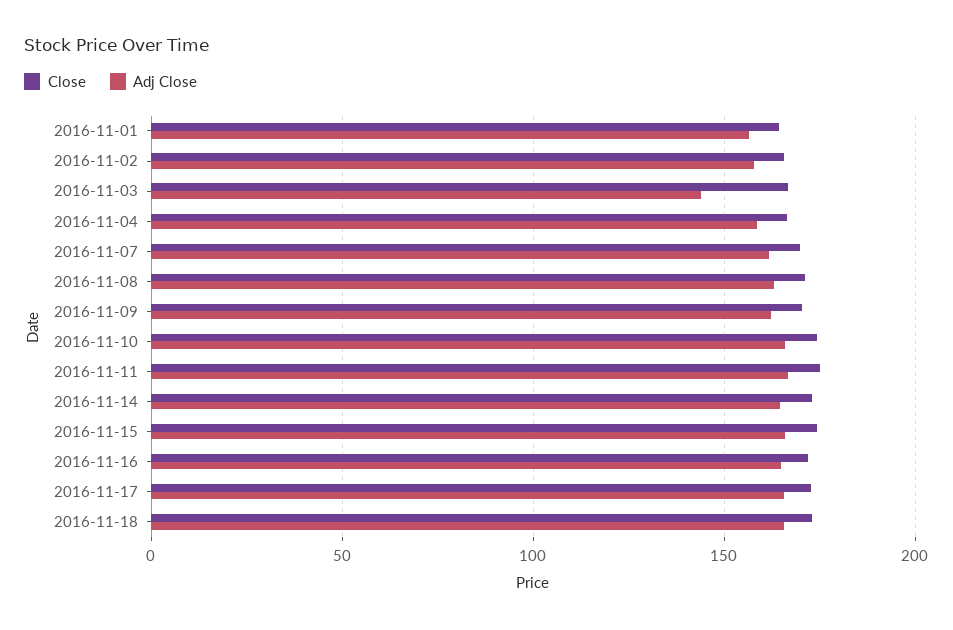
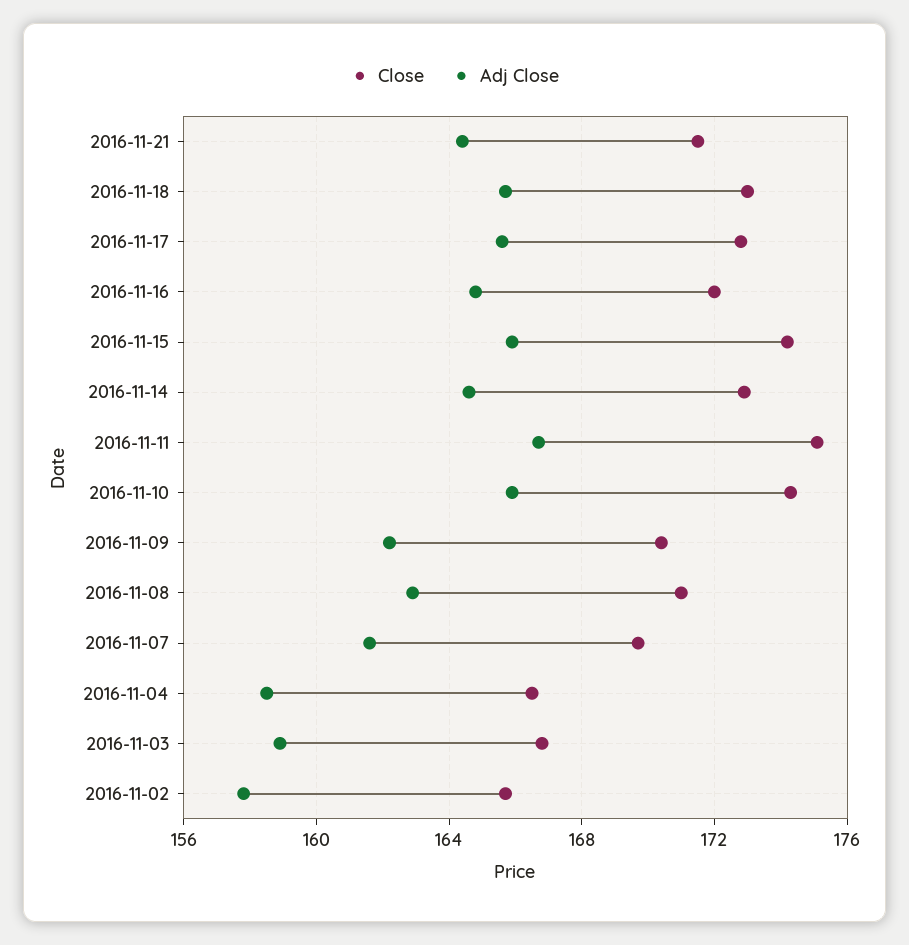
Close, 2016-11-01: 165 -> none
Adj Close, 2016-11-01: 155 -> none
Adj Close, 2016-11-03: 145 -> 159
Close, 2016-11-21: none -> 171.5
Adj Close, 2016-11-21: none -> 164.5

